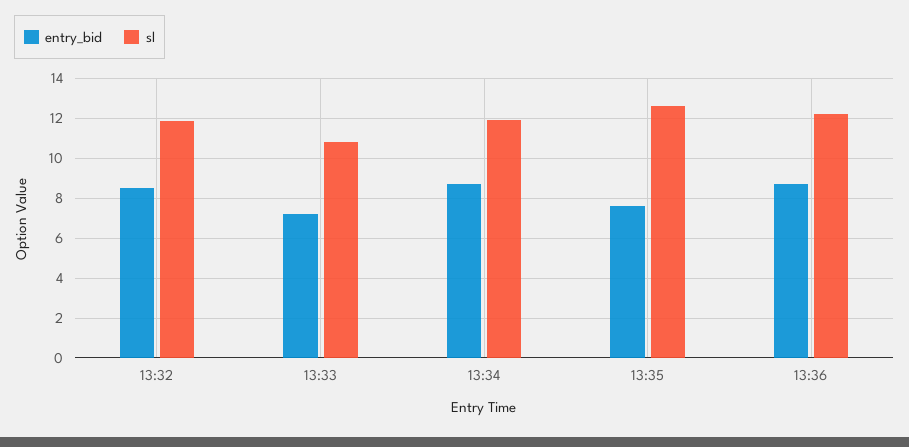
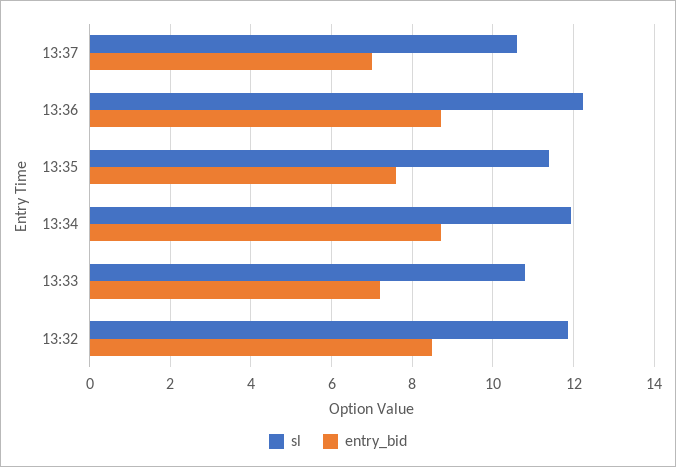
sl, 13:35: 12.5 -> 11.4
sl, 13:37: none -> 10.6
entry_bid, 13:37: none -> 7

